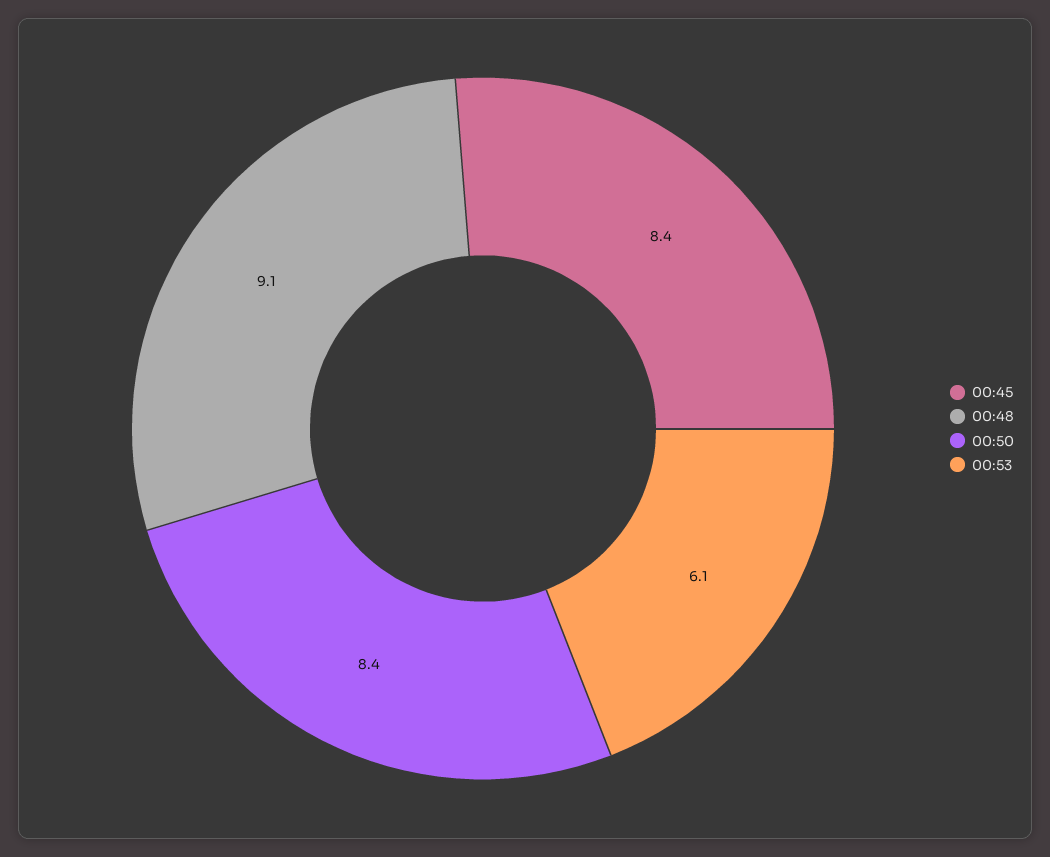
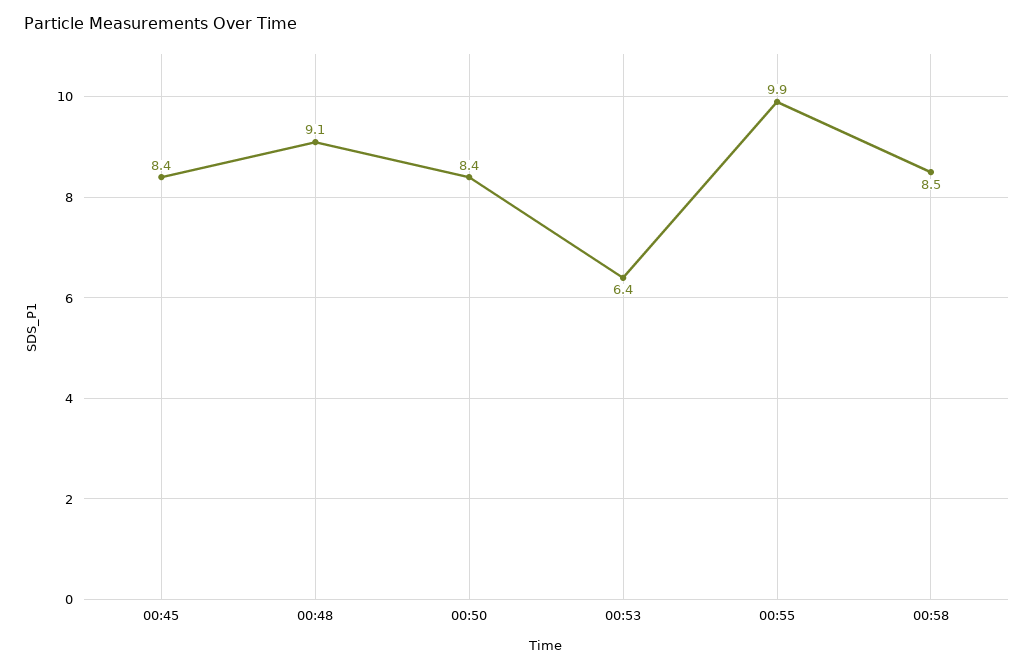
00:53: 6.1 -> 6.4
00:55: none -> 9.9
00:58: none -> 8.5

